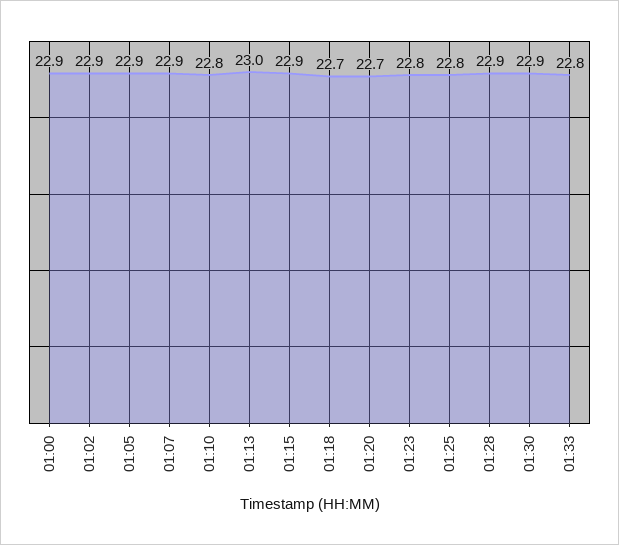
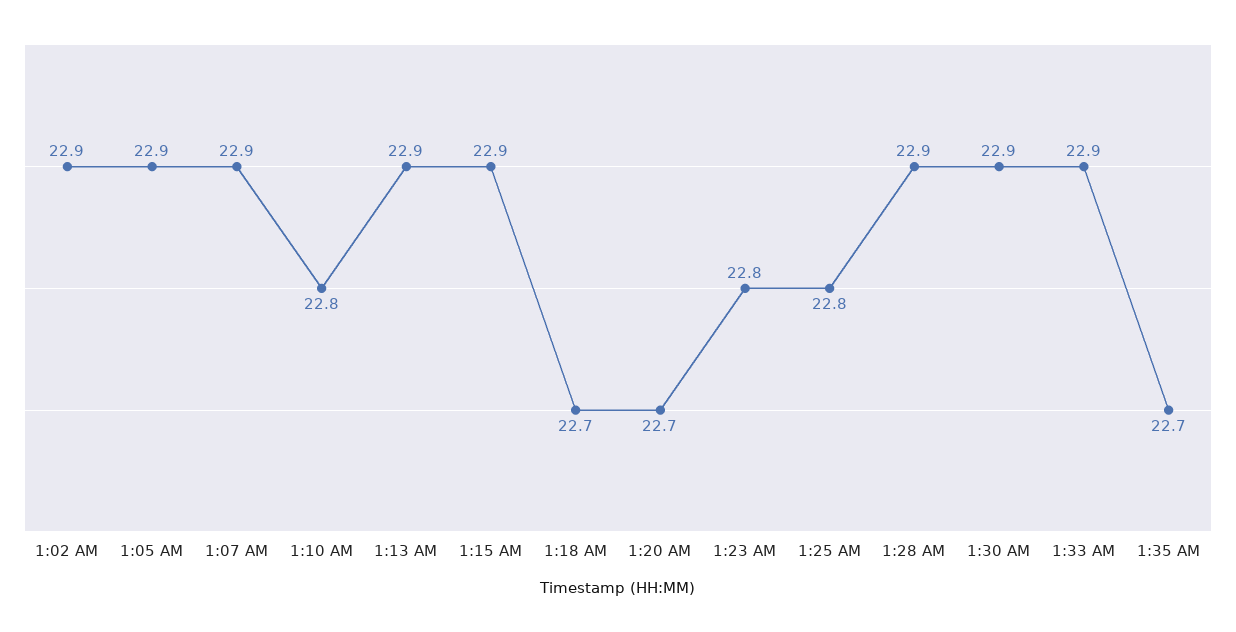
01:00: 22.9 -> none
01:13: 23 -> 22.9
01:33: 22.8 -> 22.9
1:35 AM: none -> 22.7

